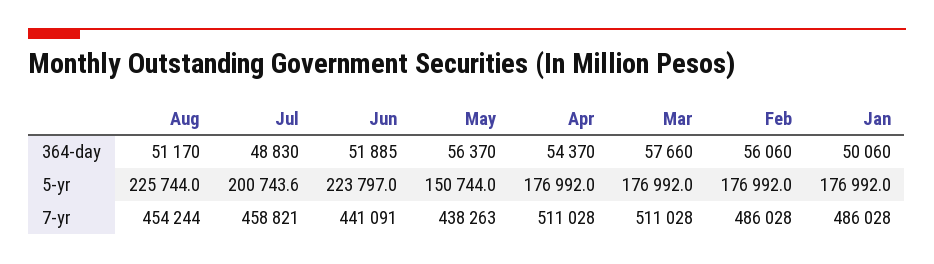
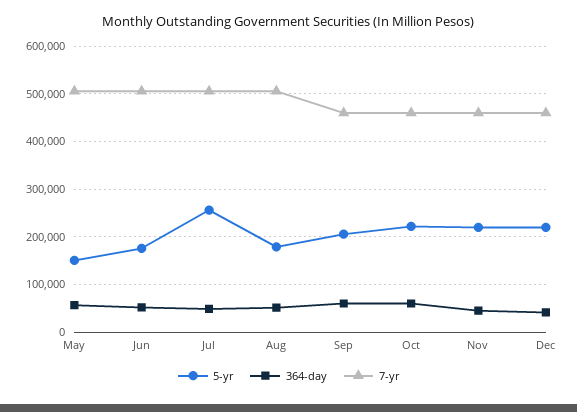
364-day, Apr: 54370 -> none
364-day, Mar: 57660 -> none
364-day, Feb: 56060 -> none
364-day, Jan: 50060 -> none
5-yr, Aug: 225744 -> 180000
5-yr, Jul: 200743.6 -> 260000
5-yr, Jun: 223797 -> 180000
5-yr, Apr: 176992 -> none
5-yr, Mar: 176992 -> none
5-yr, Feb: 176992 -> none
5-yr, Jan: 176992 -> none
7-yr, Aug: 454244 -> 500000
7-yr, Jul: 458821 -> 500000
7-yr, Jun: 441091 -> 500000
7-yr, May: 438263 -> 500000
7-yr, Apr: 511028 -> none
7-yr, Mar: 511028 -> none
7-yr, Feb: 486028 -> none
7-yr, Jan: 486028 -> none
5-yr, Sep: none -> 200000
364-day, Sep: none -> 60000
7-yr, Sep: none -> 460000
5-yr, Oct: none -> 220000
364-day, Oct: none -> 60000
7-yr, Oct: none -> 460000
5-yr, Nov: none -> 220000
364-day, Nov: none -> 40000
7-yr, Nov: none -> 460000
5-yr, Dec: none -> 220000
364-day, Dec: none -> 40000
7-yr, Dec: none -> 460000

